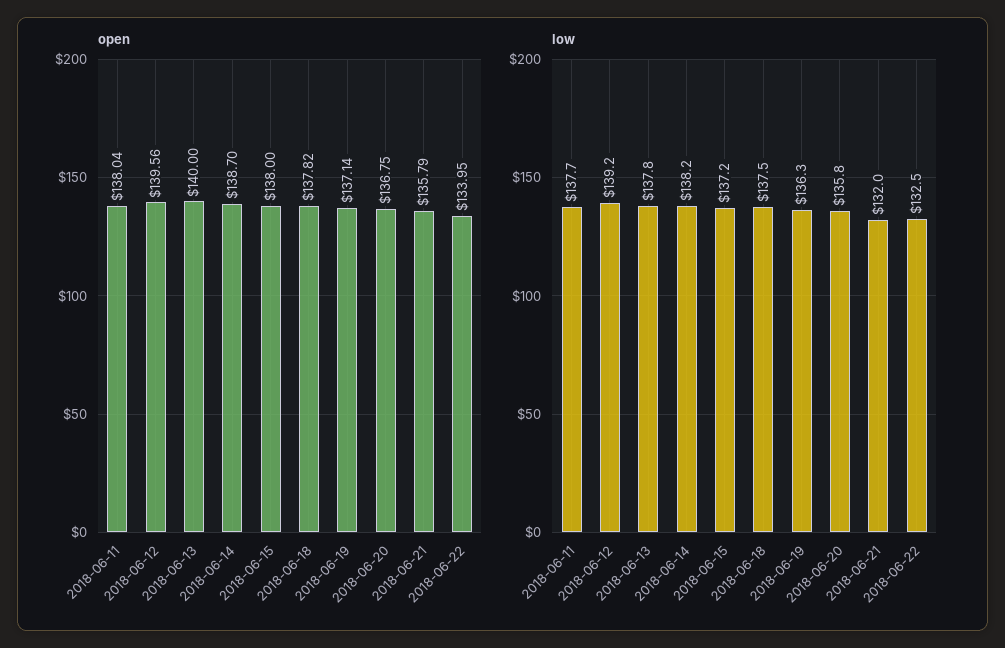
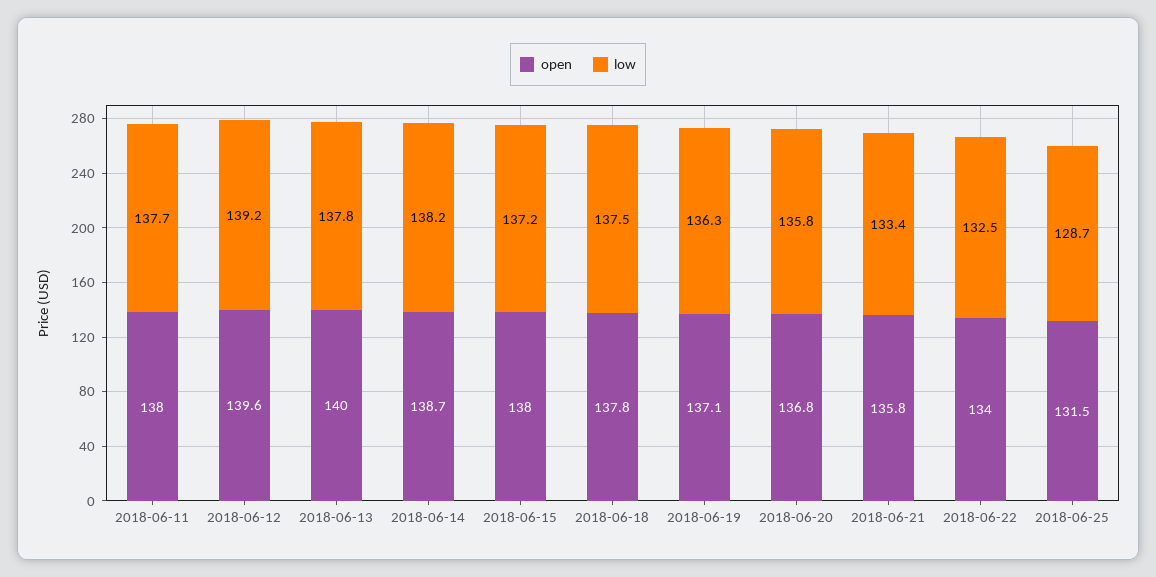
low, 2018-06-21: 132 -> 133.4
open, 2018-06-25: none -> 131.5
low, 2018-06-25: none -> 128.7

